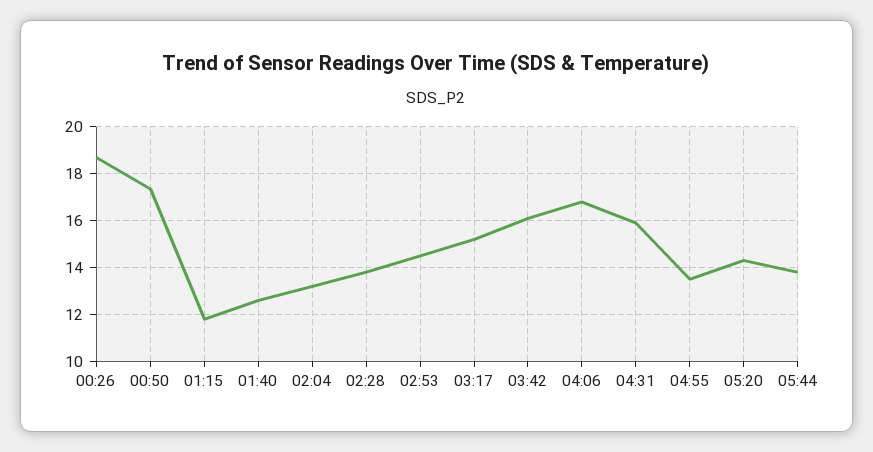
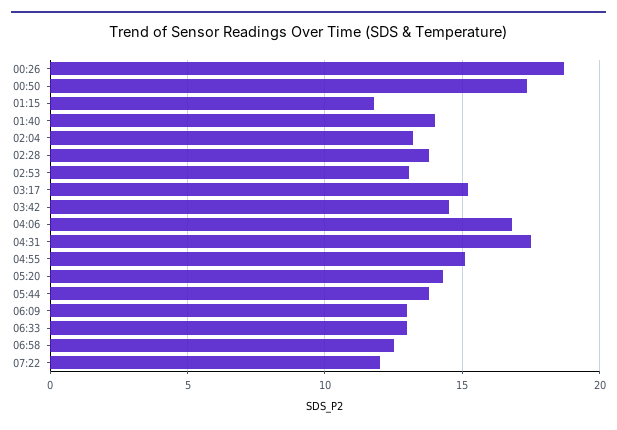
01:40: 12.5 -> 14
02:53: 14.5 -> 13
03:42: 16 -> 14.5
04:31: 16 -> 17.5
04:55: 13.5 -> 15
06:09: none -> 13
06:33: none -> 13
06:58: none -> 12.5
07:22: none -> 12

